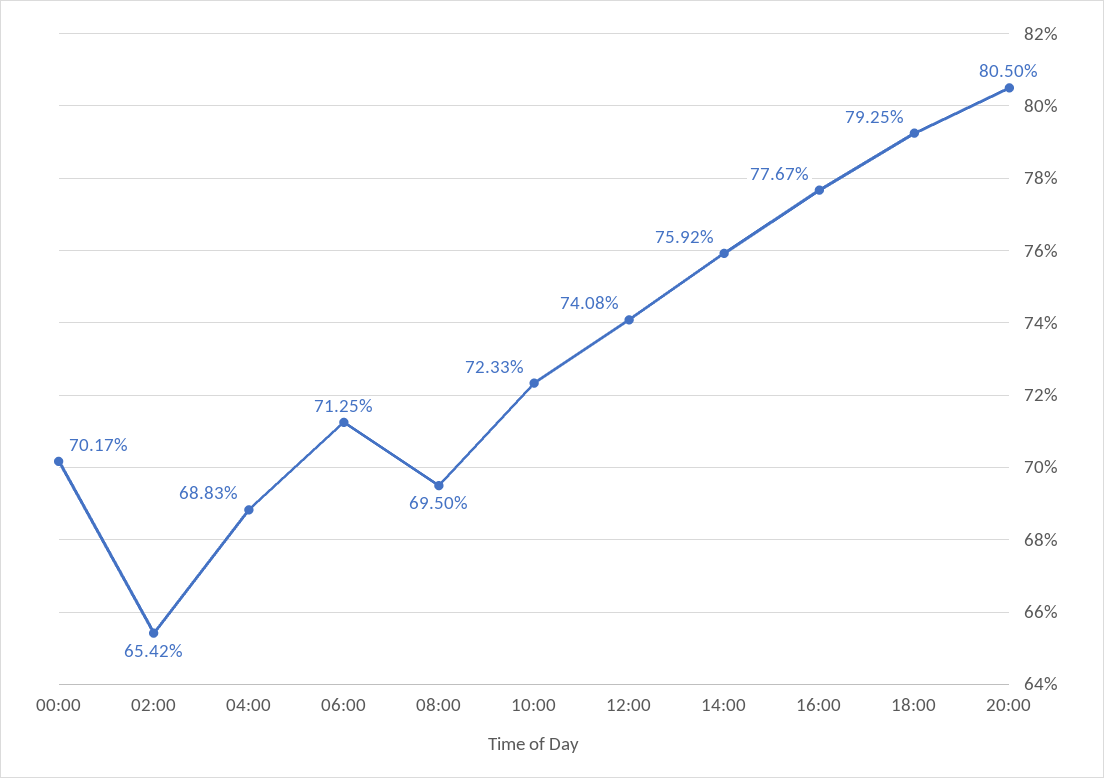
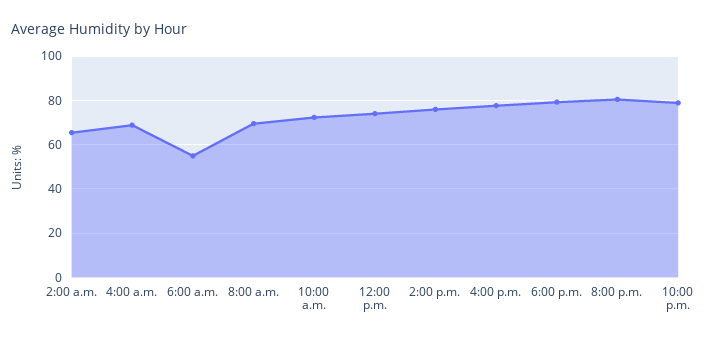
00:00: 70.17 -> none
06:00: 71.25 -> 55
10:00 p.m.: none -> 80

